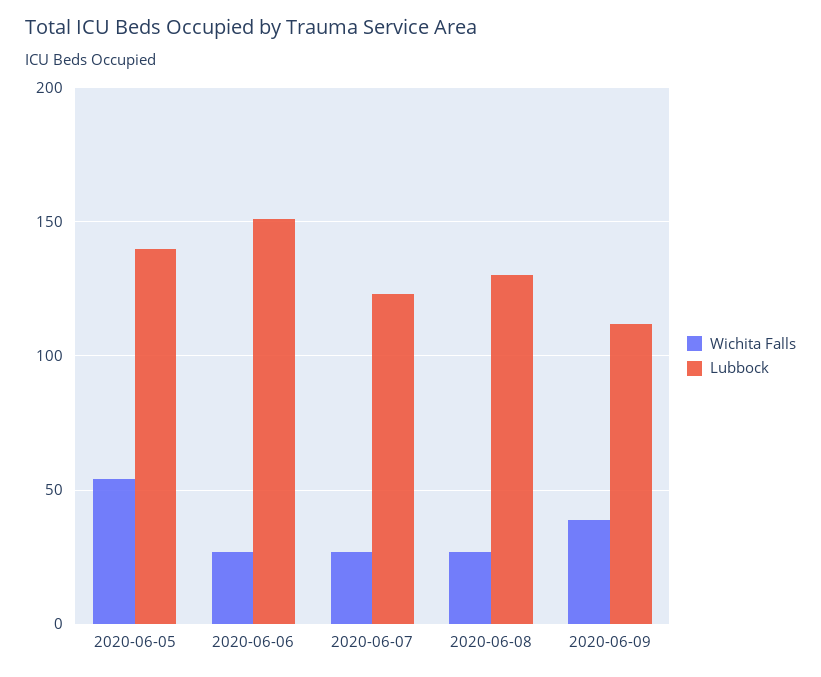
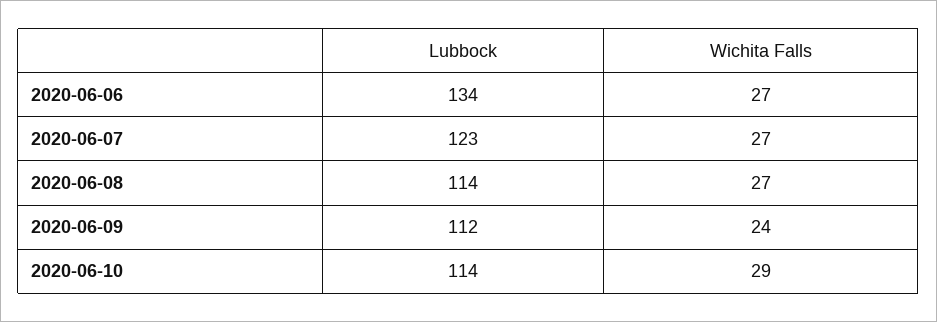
Wichita Falls, 2020-06-05: 55 -> none
Lubbock, 2020-06-05: 140 -> none
Lubbock, 2020-06-06: 150 -> 134
Lubbock, 2020-06-08: 130 -> 114
Wichita Falls, 2020-06-09: 40 -> 24
Lubbock, 2020-06-10: none -> 114
Wichita Falls, 2020-06-10: none -> 29

